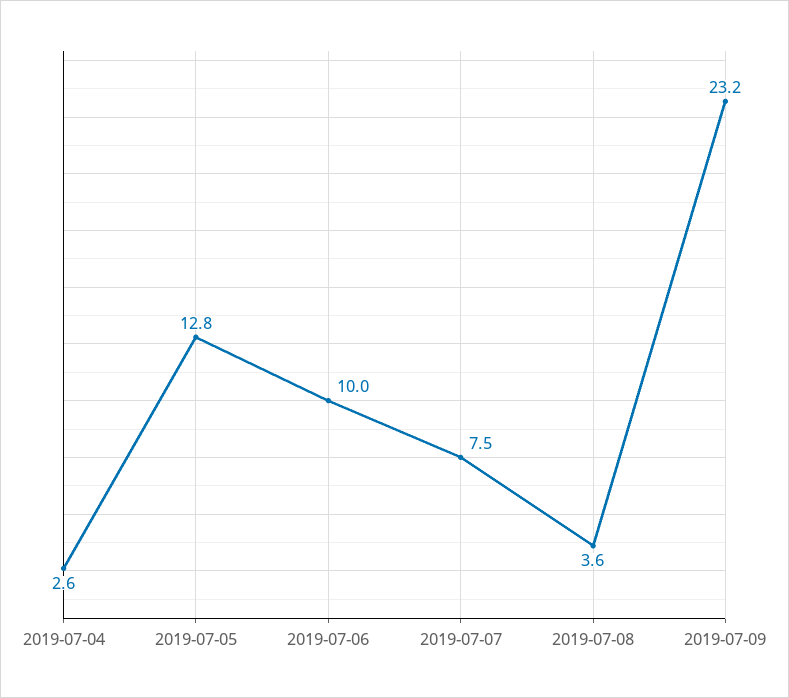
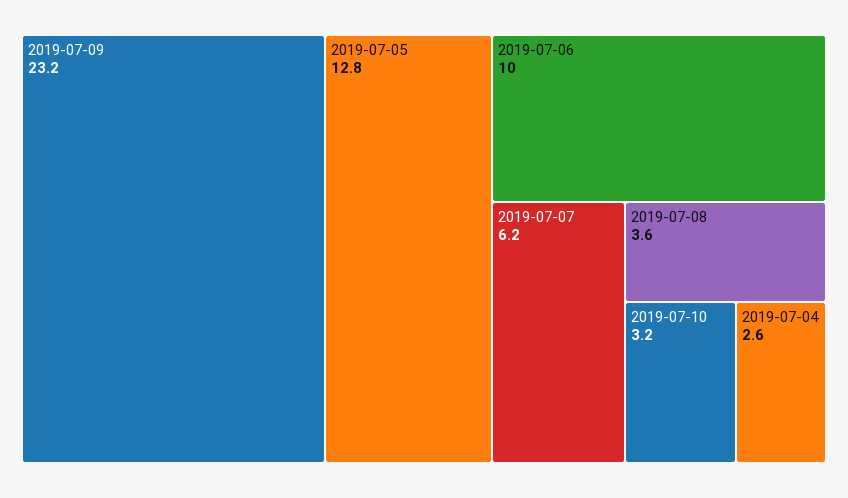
2019-07-07: 7.5 -> 6.2
2019-07-10: none -> 3.2

